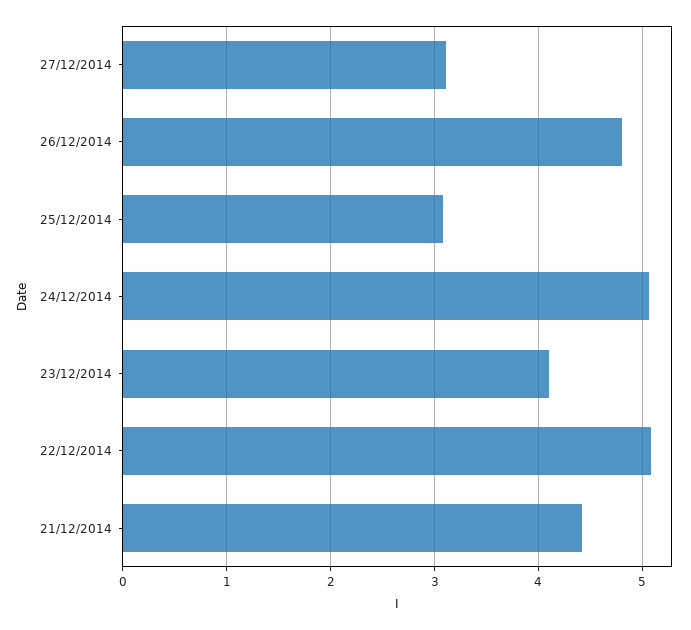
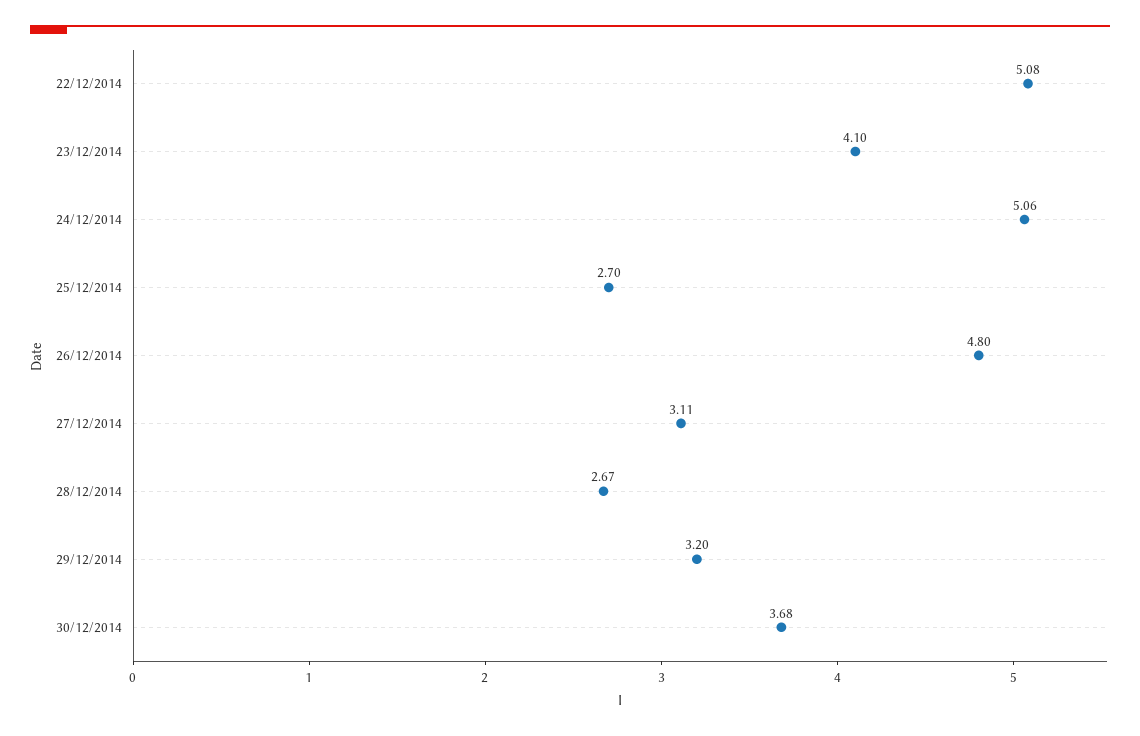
25/12/2014: 3.1 -> 2.7
21/12/2014: 4.4 -> none
28/12/2014: none -> 2.67
29/12/2014: none -> 3.2
30/12/2014: none -> 3.68

